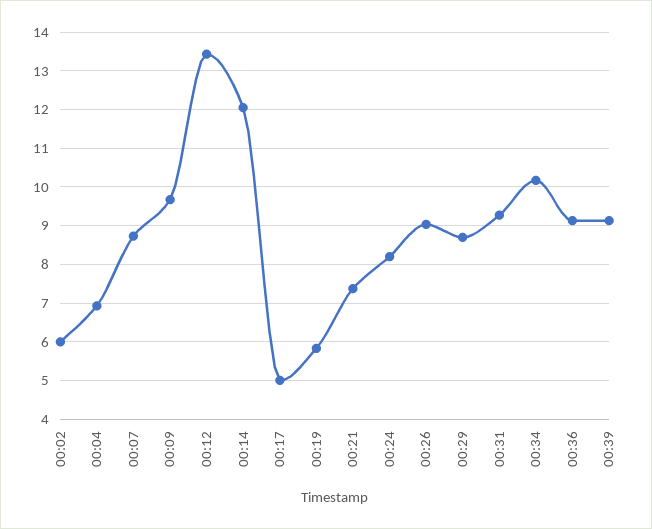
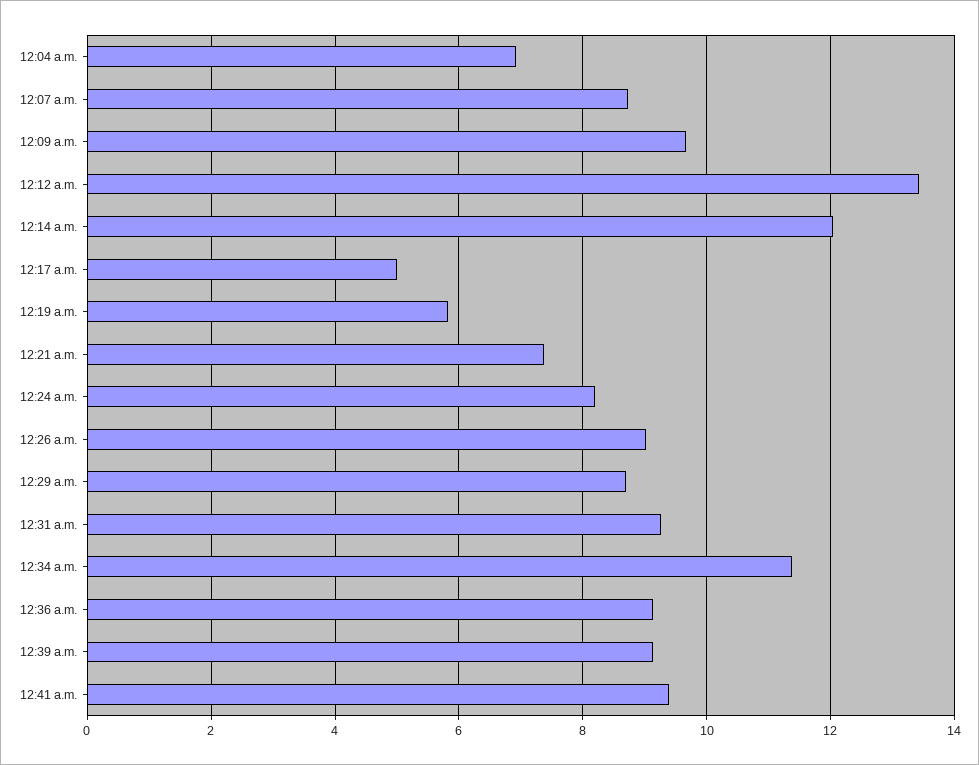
00:02: 6 -> none
00:34: 10.2 -> 11.4
12:41 a.m.: none -> 9.4

